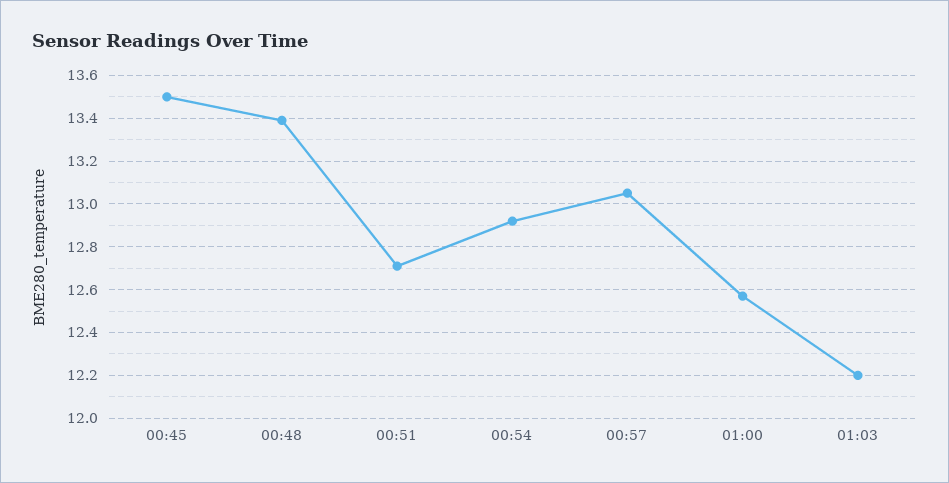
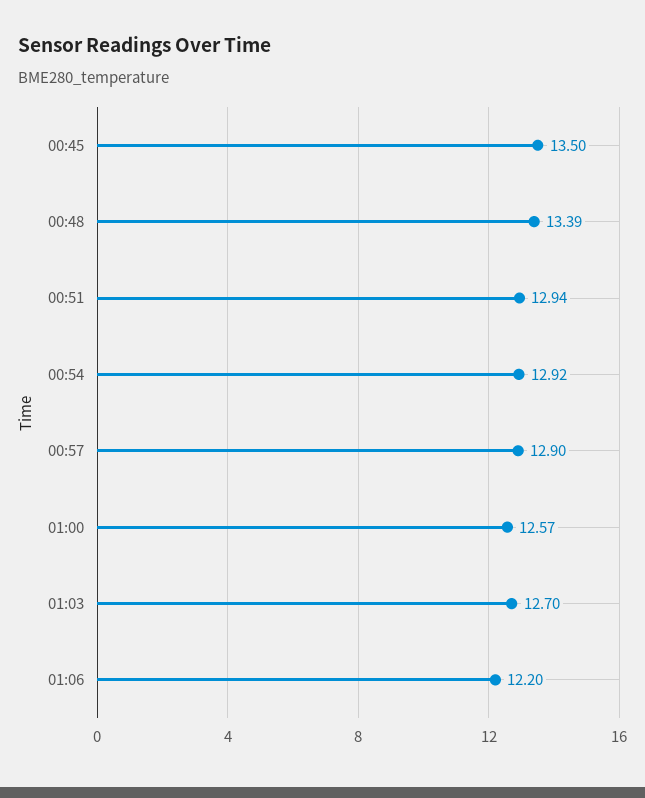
00:51: 12.7 -> 12.94
00:57: 13.05 -> 12.9
01:03: 12.2 -> 12.7
01:06: none -> 12.2

